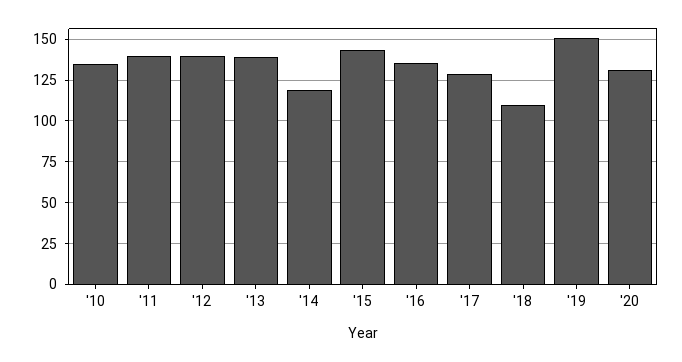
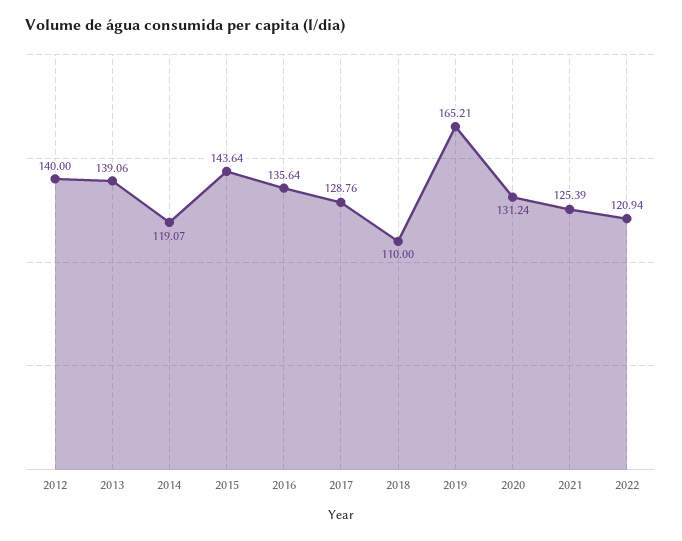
'10: 135 -> none
'11: 140 -> none
'19: 150 -> 165.21
2021: none -> 125.39
2022: none -> 120.94

